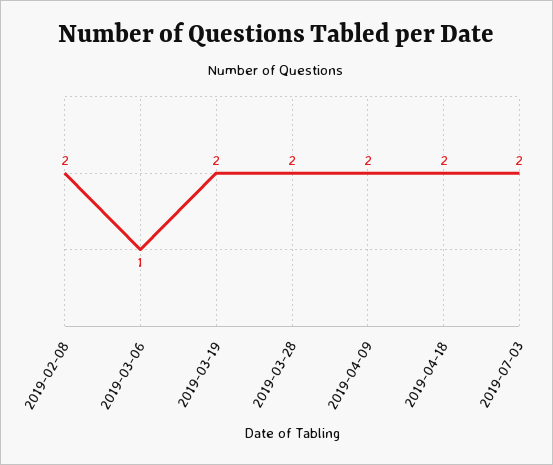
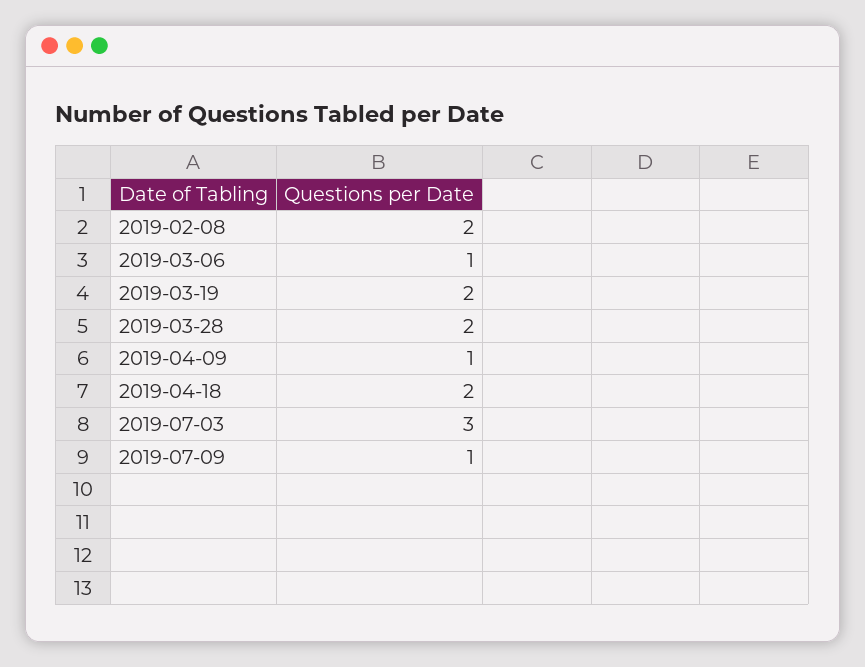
2019-04-09: 2 -> 1
2019-07-03: 2 -> 3
2019-07-09: none -> 1

